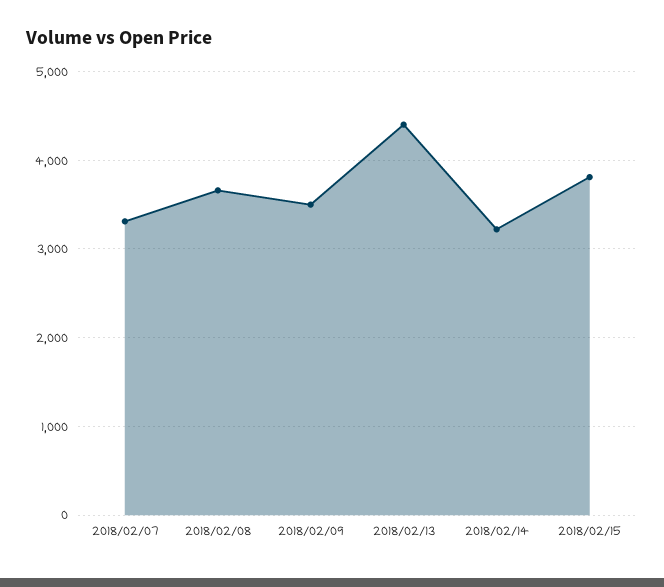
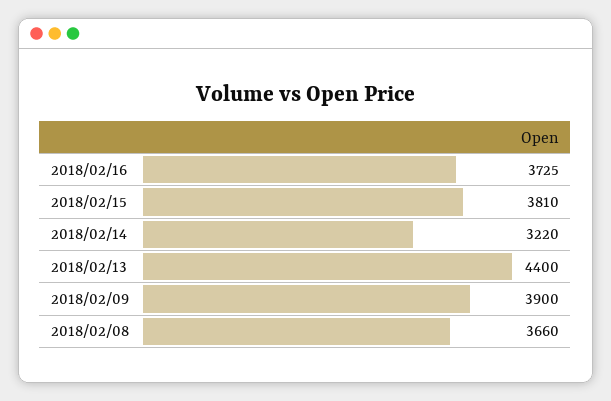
2018/02/07: 3300 -> none
2018/02/09: 3500 -> 3900
2018/02/16: none -> 3725

